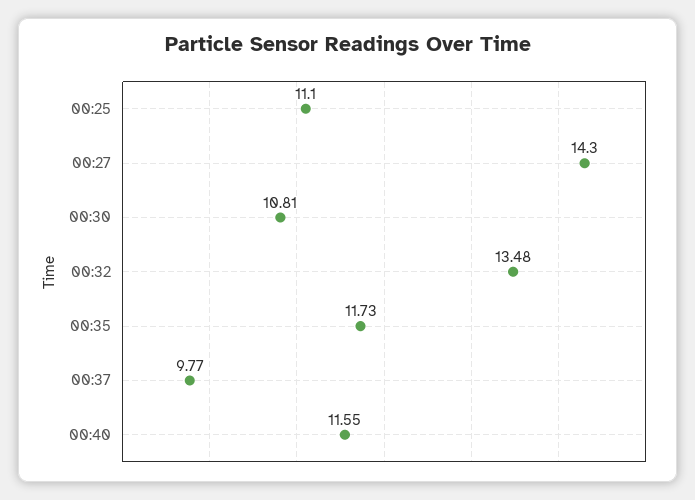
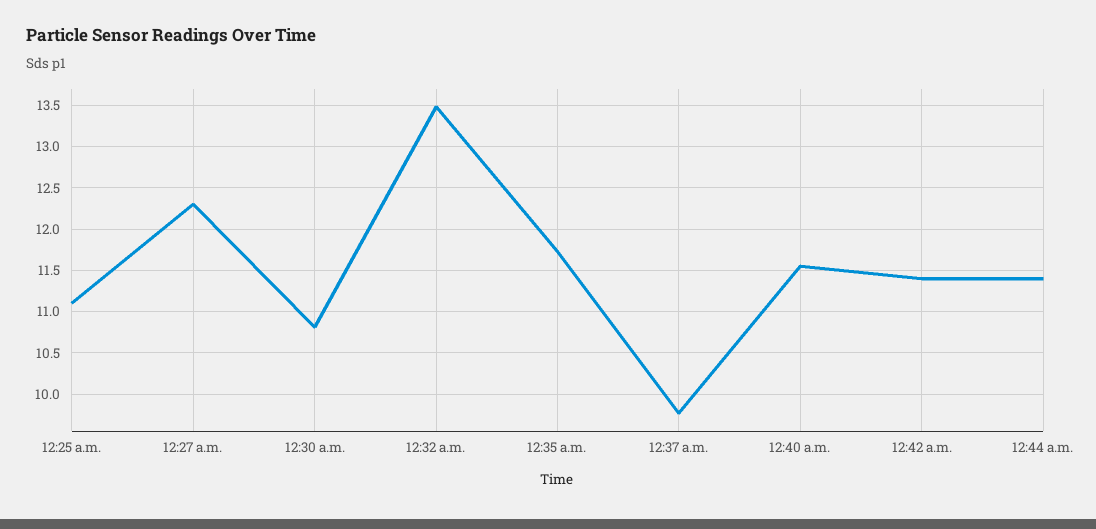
00:27: 14.3 -> 12.3
12:42 a.m.: none -> 11.4
12:44 a.m.: none -> 11.4

